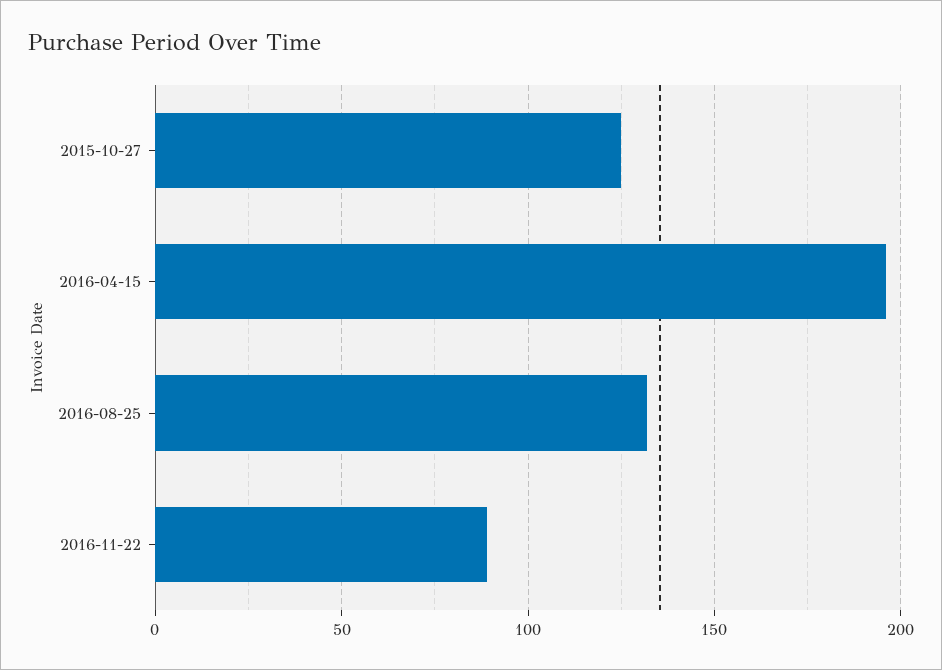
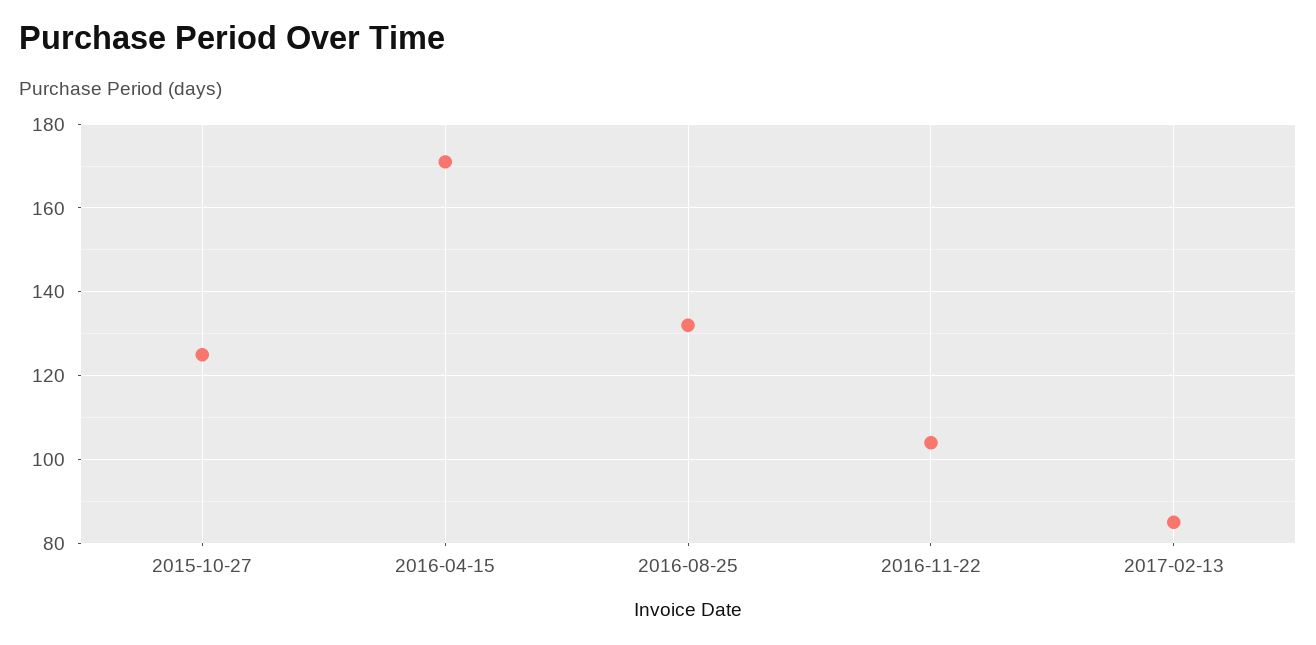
2016-04-15: 195 -> 170
2016-11-22: 90 -> 105
2017-02-13: none -> 85

